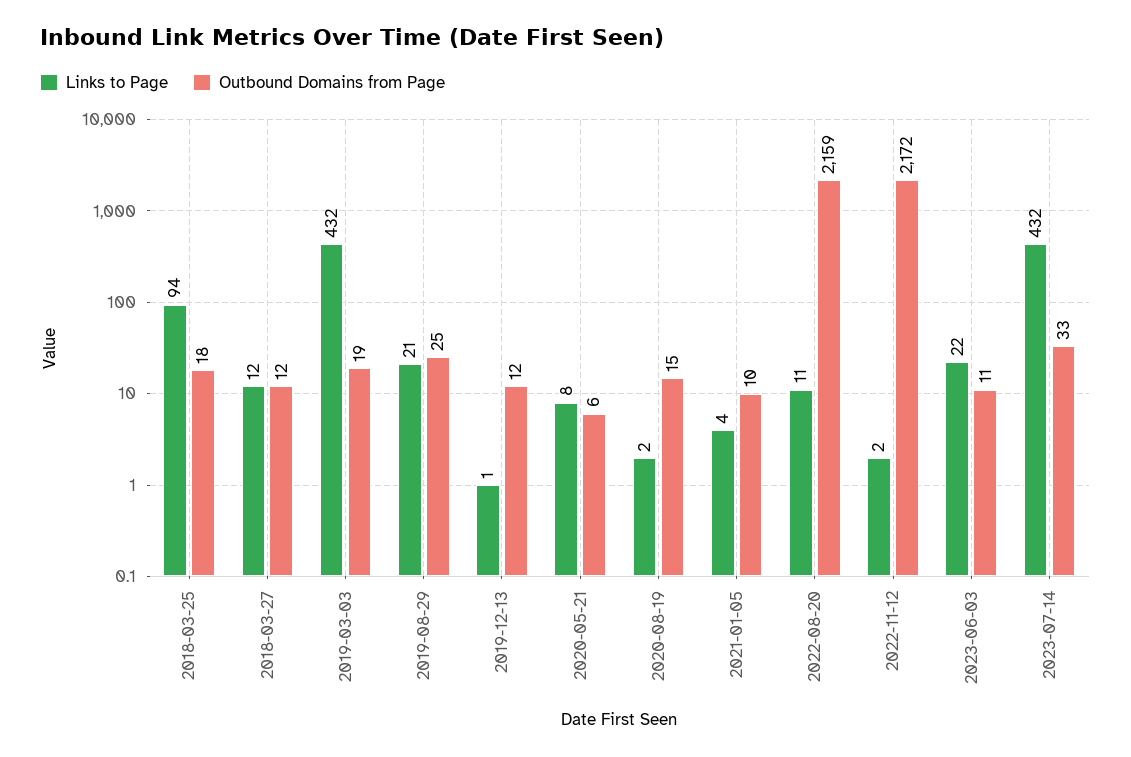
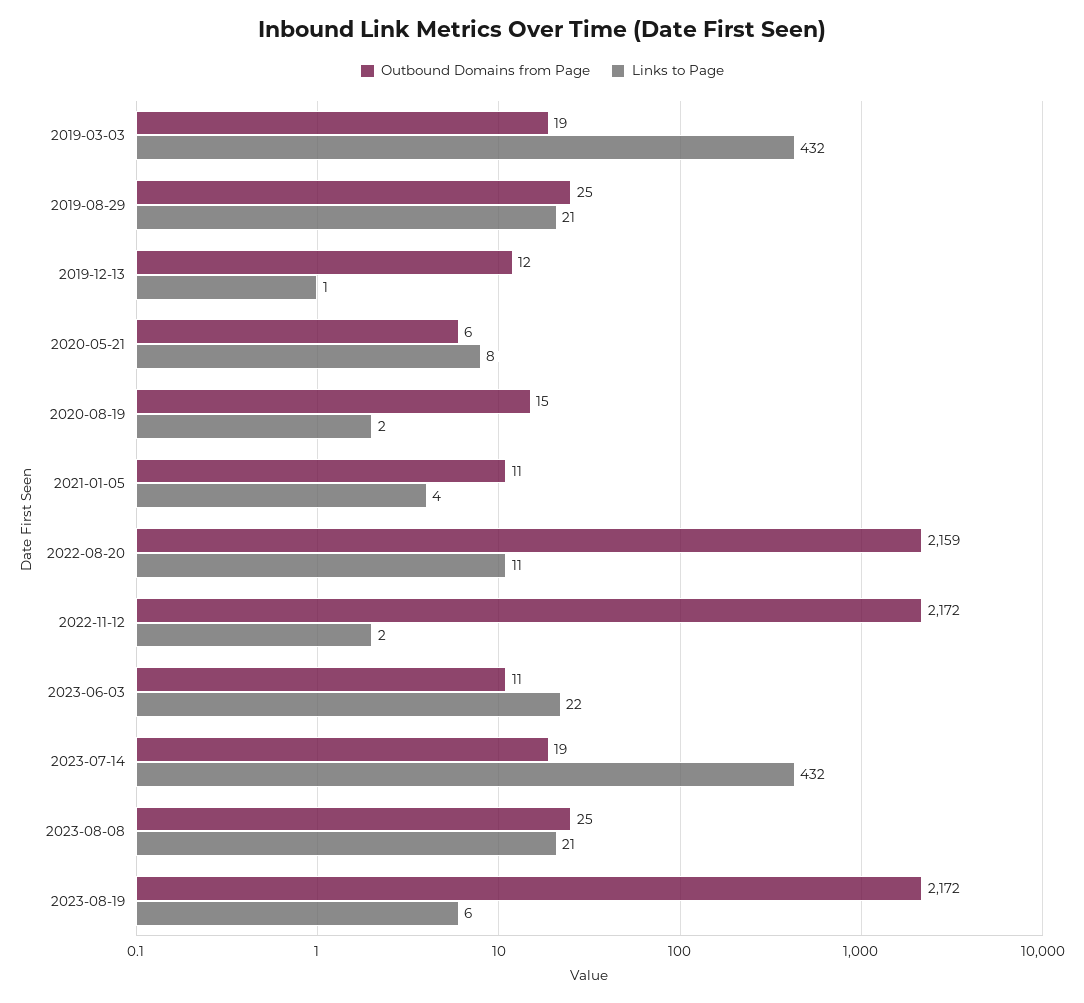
Links to Page, 2018-03-25: 94 -> none
Outbound Domains from Page, 2018-03-25: 18 -> none
Links to Page, 2018-03-27: 12 -> none
Outbound Domains from Page, 2018-03-27: 12 -> none
Outbound Domains from Page, 2021-01-05: 10 -> 11
Outbound Domains from Page, 2023-07-14: 33 -> 19
Outbound Domains from Page, 2023-08-08: none -> 25
Links to Page, 2023-08-08: none -> 21
Outbound Domains from Page, 2023-08-19: none -> 2172
Links to Page, 2023-08-19: none -> 6

